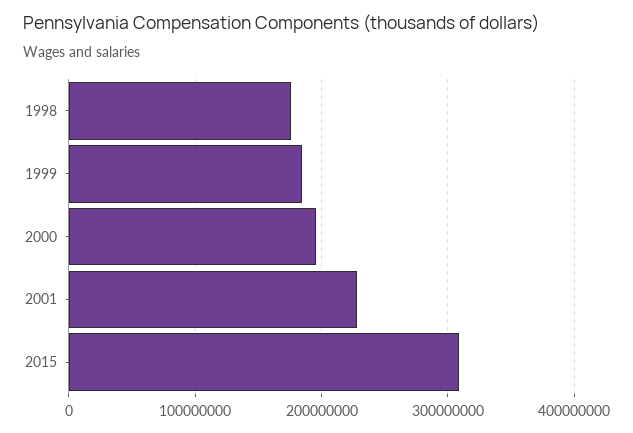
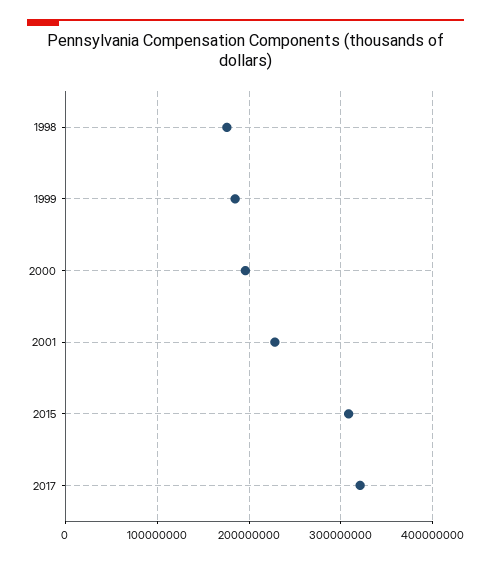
2017: none -> 320000000

